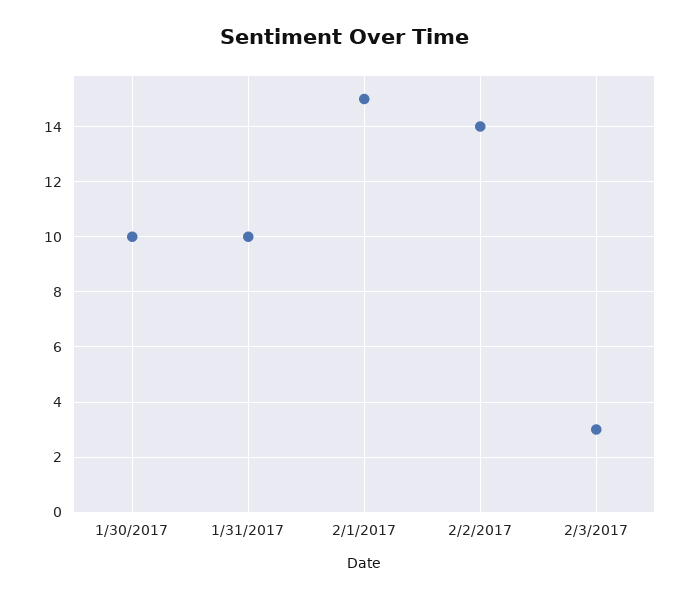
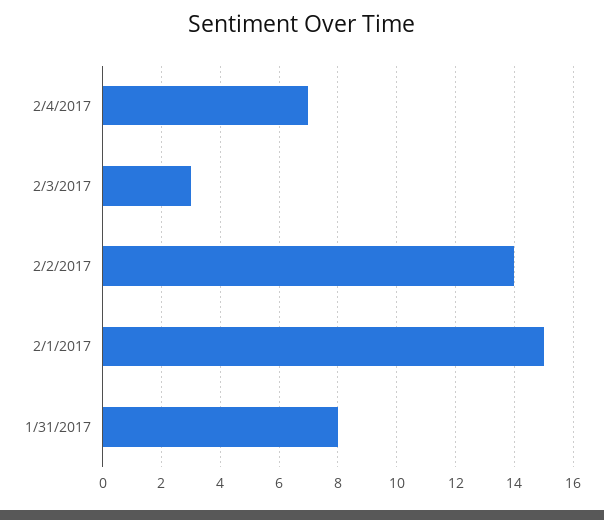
1/30/2017: 10 -> none
1/31/2017: 10 -> 8
2/4/2017: none -> 7

